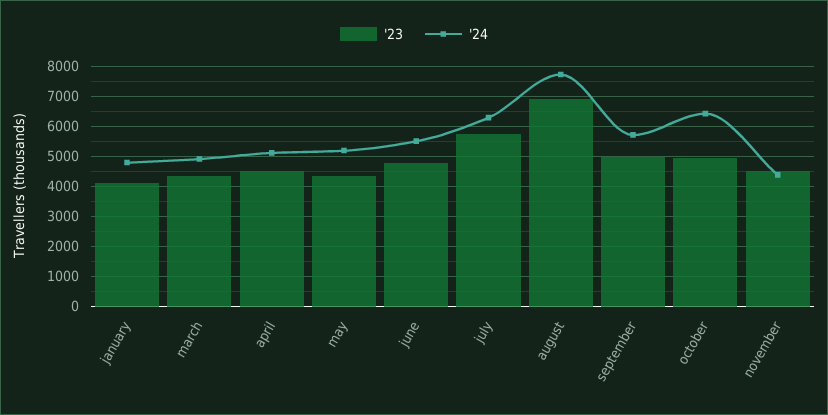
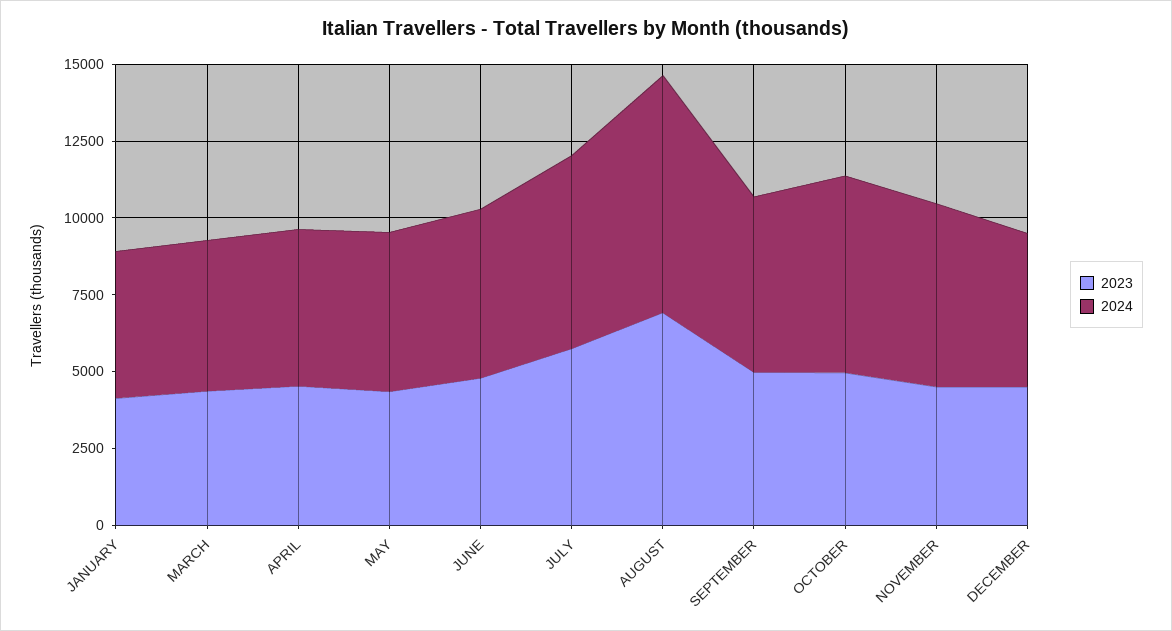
'24, november: 4400 -> 6000
'23, DECEMBER: none -> 4500
'24, DECEMBER: none -> 5000

